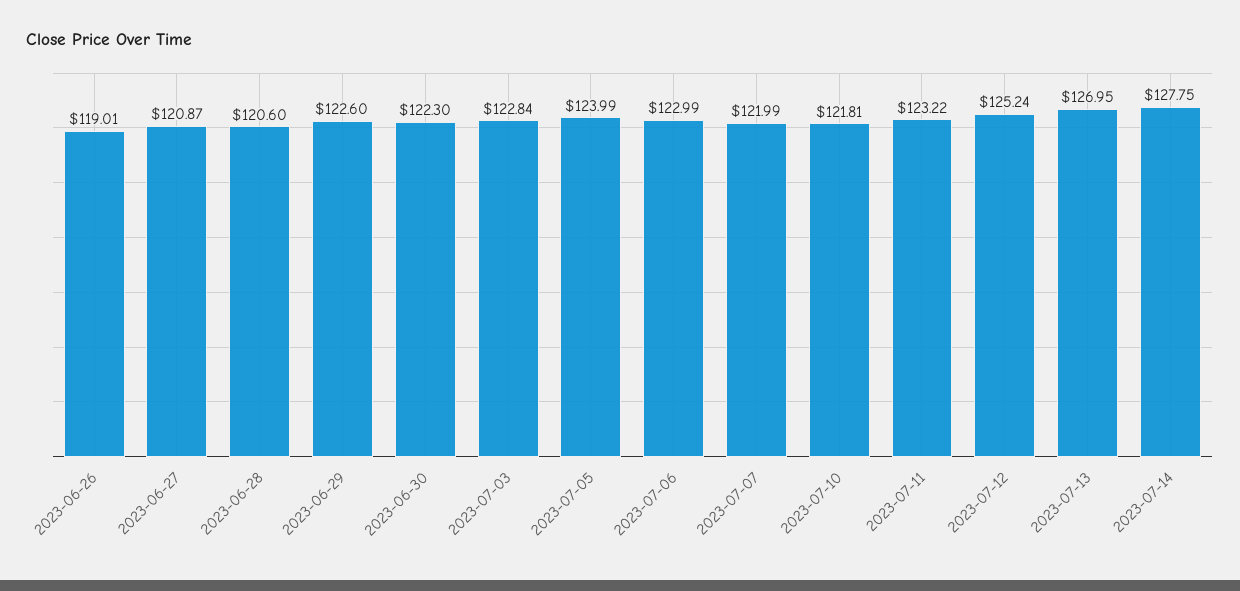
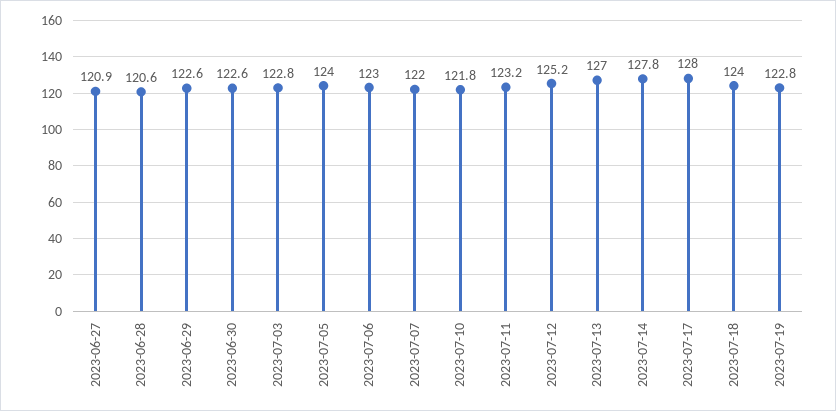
2023-06-26: 119.01 -> none
2023-06-30: 122.3 -> 122.6
2023-07-17: none -> 128
2023-07-18: none -> 124
2023-07-19: none -> 122.8

